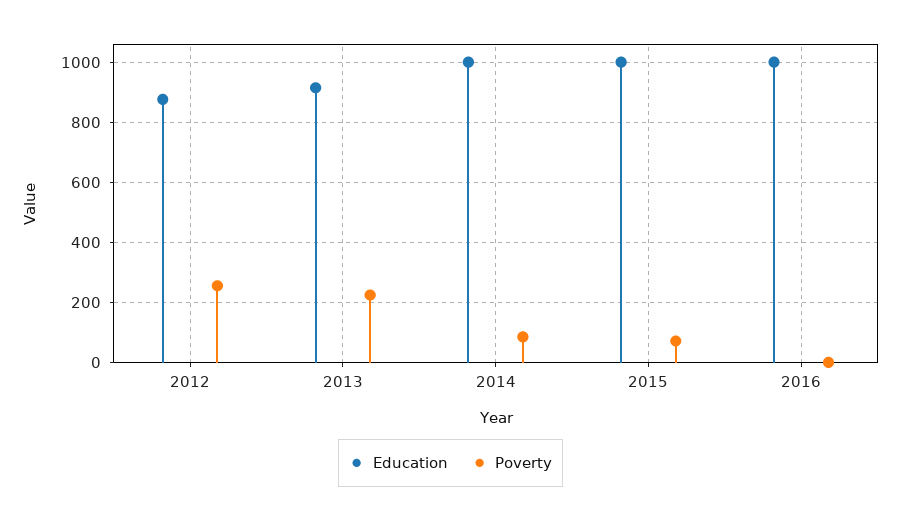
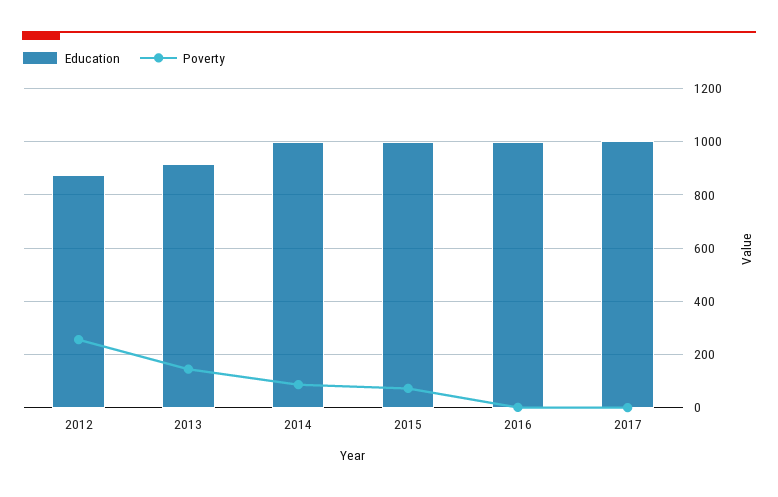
Poverty, 2013: 220 -> 150
Education, 2017: none -> 1000
Poverty, 2017: none -> 0

